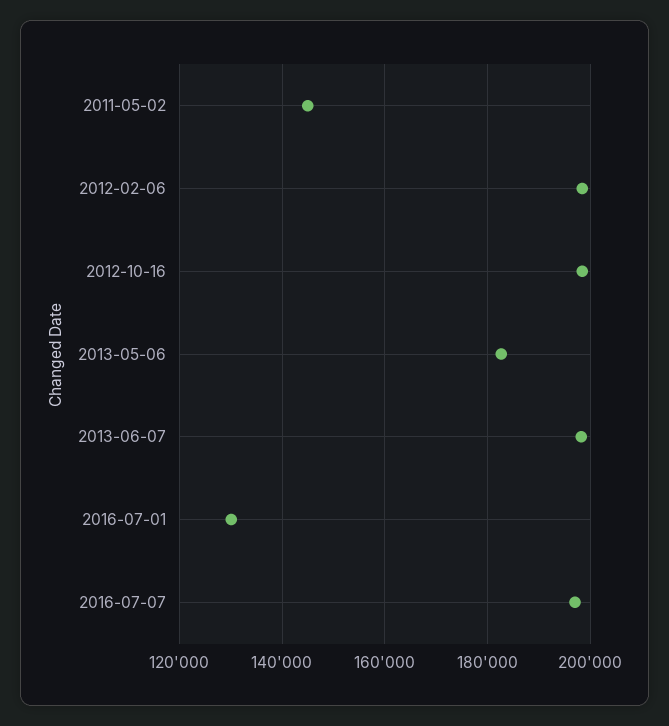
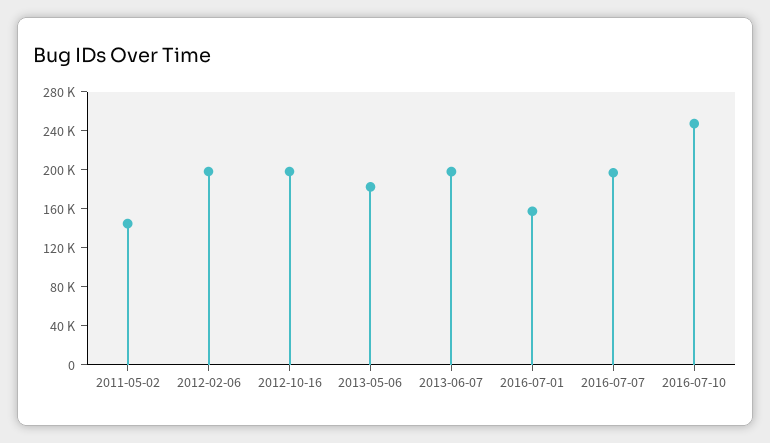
2016-07-01: 130000 -> 160000
2016-07-10: none -> 250000

